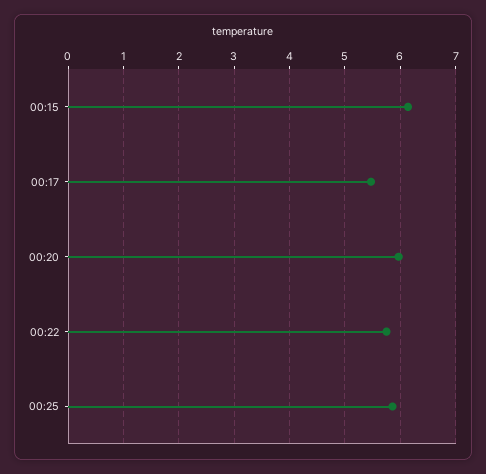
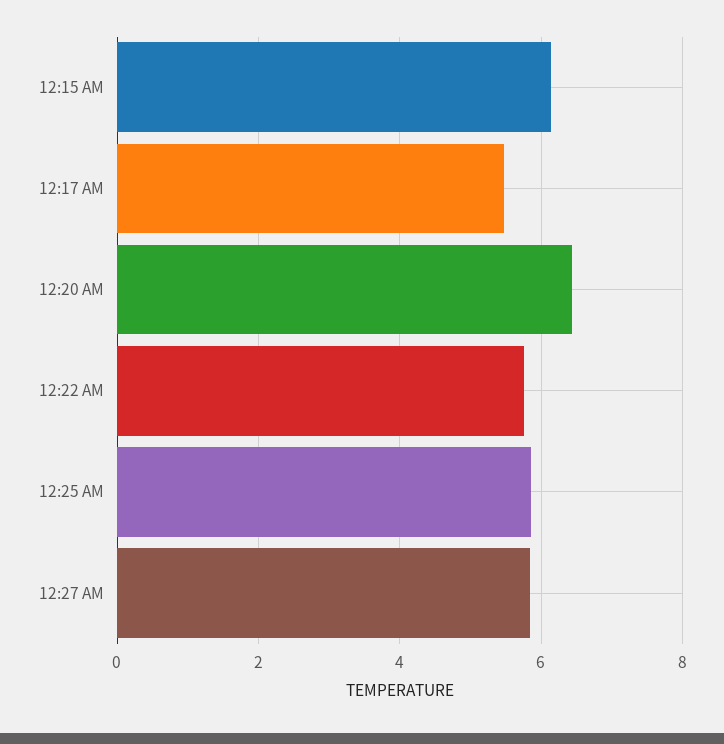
00:20: 6 -> 6.4
12:27 AM: none -> 5.8

